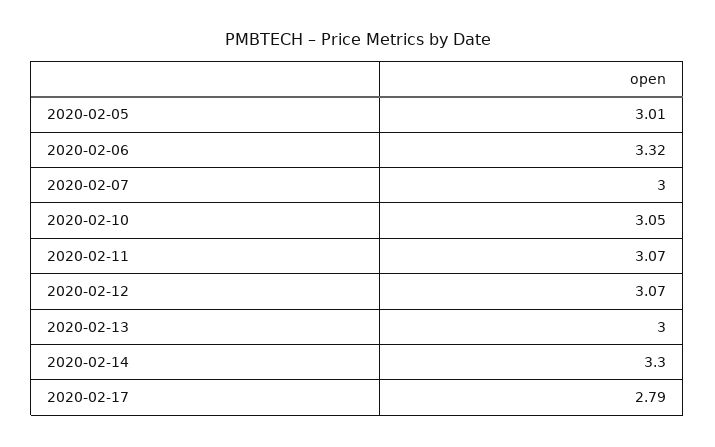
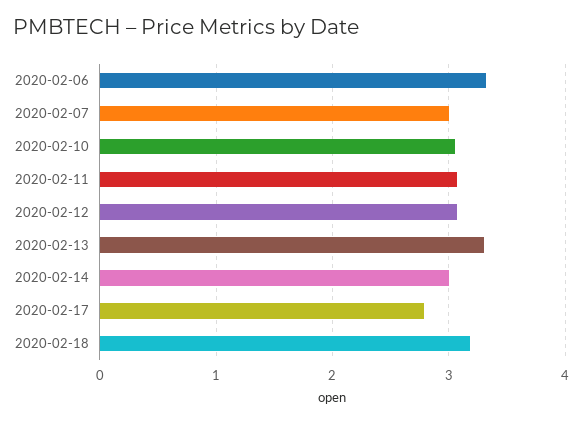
2020-02-05: 3.01 -> none
2020-02-13: 3 -> 3.3
2020-02-14: 3.3 -> 3
2020-02-18: none -> 3.2

